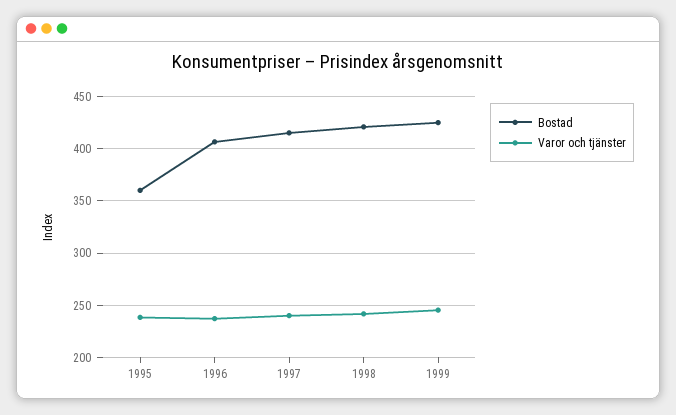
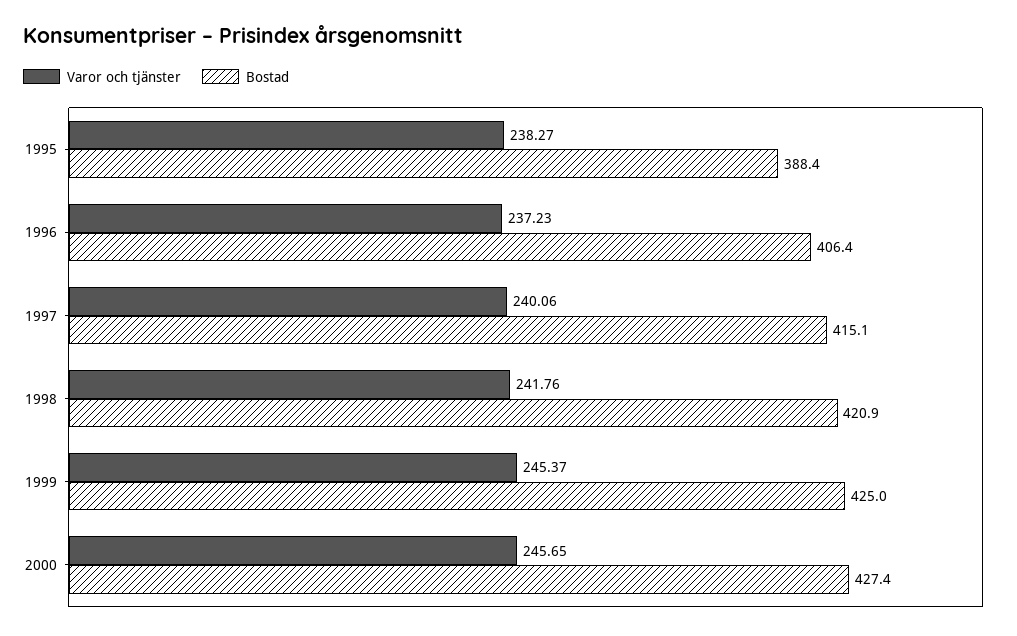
Bostad, 1995: 360 -> 388.4
Varor och tjänster, 2000: none -> 245.65
Bostad, 2000: none -> 427.4

